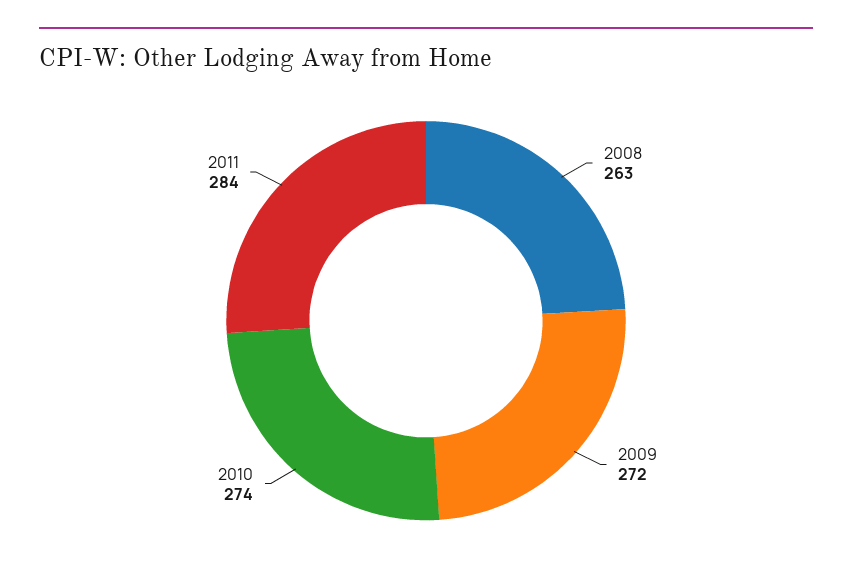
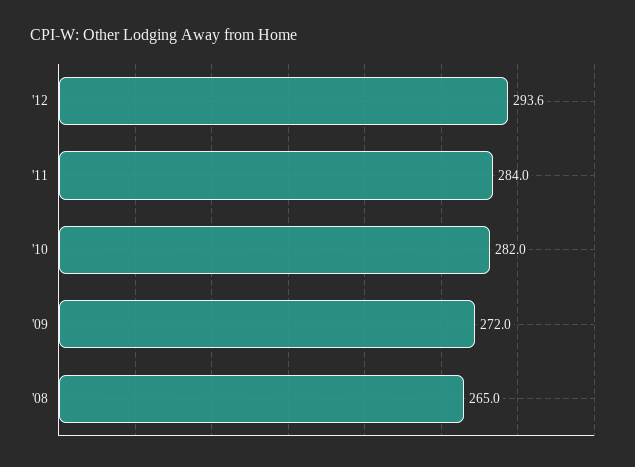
2008: 263 -> 265
2010: 274 -> 282
'12: none -> 293.6

